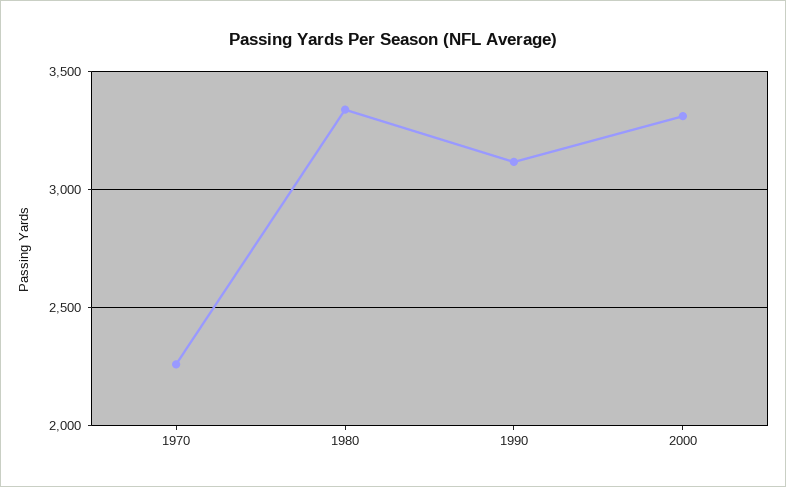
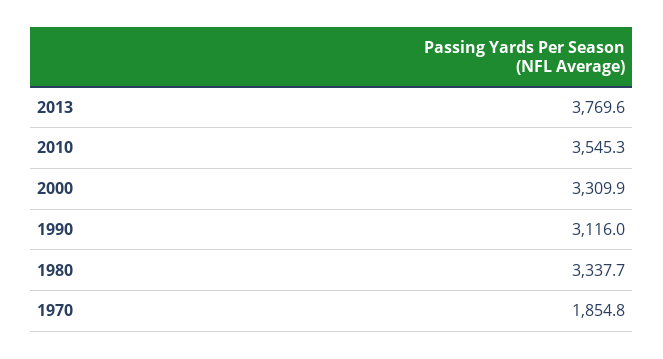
1970: 2250 -> 1854.8
2013: none -> 3769.6
2010: none -> 3545.3

